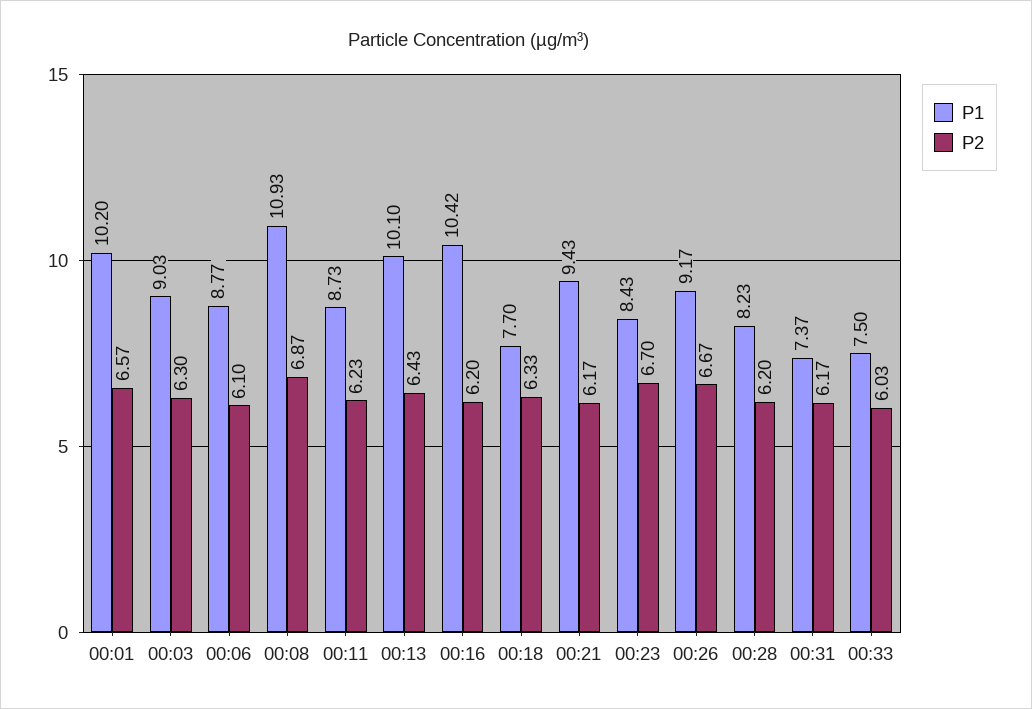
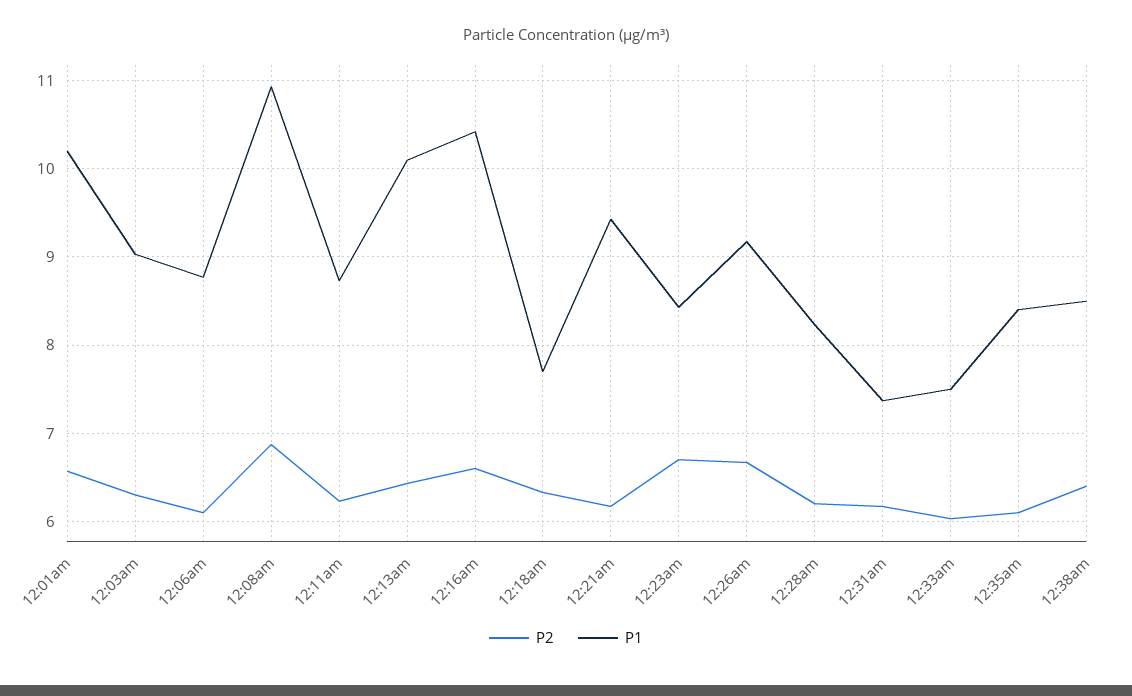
P2, 00:16: 6.2 -> 6.6
P2, 12:35am: none -> 6.1
P1, 12:35am: none -> 8.4
P2, 12:38am: none -> 6.4
P1, 12:38am: none -> 8.5

